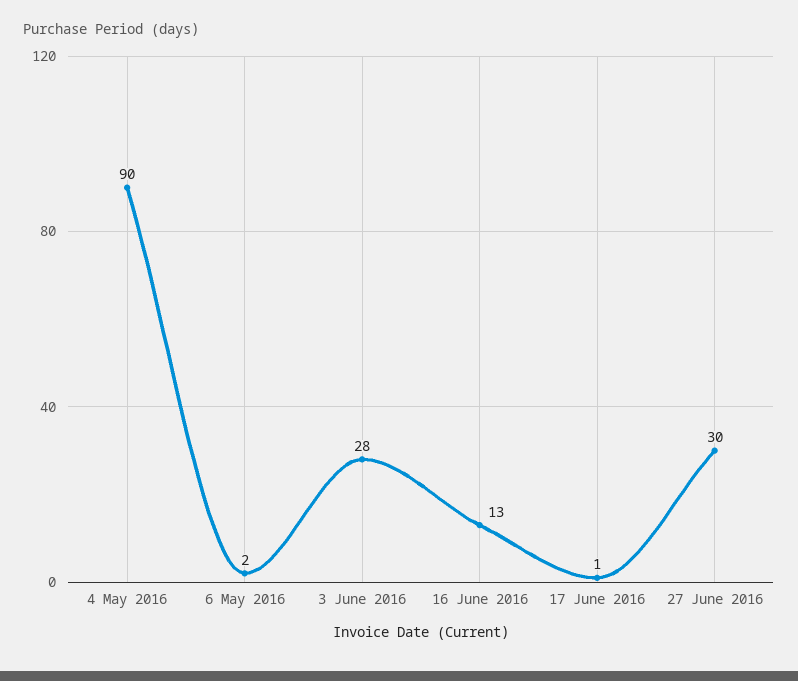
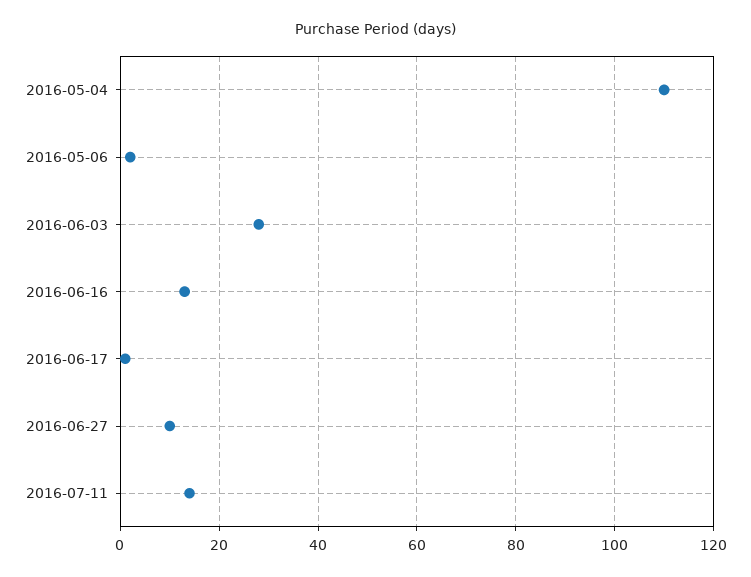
4 May 2016: 90 -> 110
27 June 2016: 30 -> 10
2016-07-11: none -> 15

